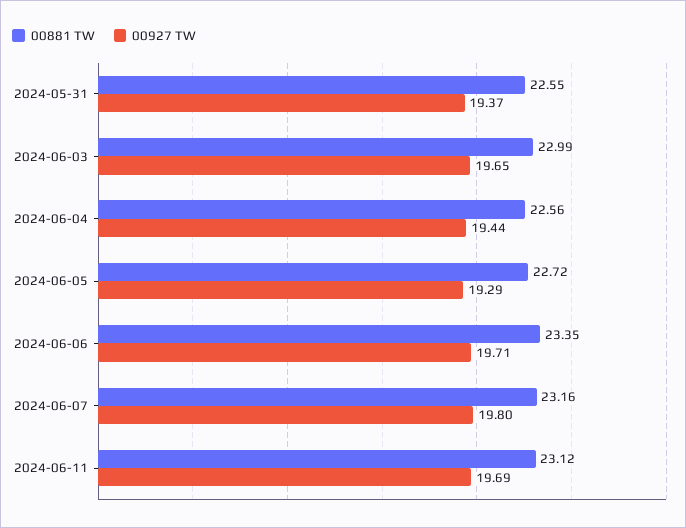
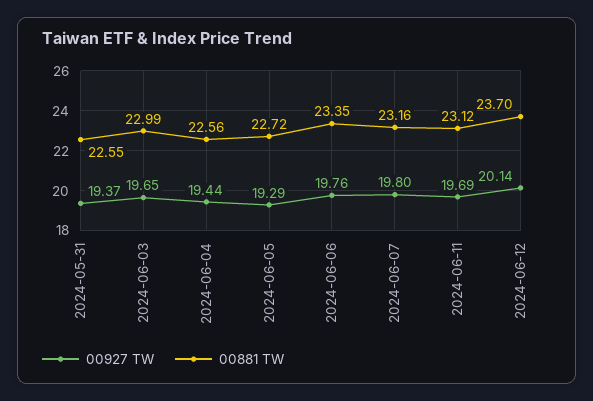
00927 TW, 2024-06-06: 19.71 -> 19.76
00927 TW, 2024-06-12: none -> 20.14
00881 TW, 2024-06-12: none -> 23.7

